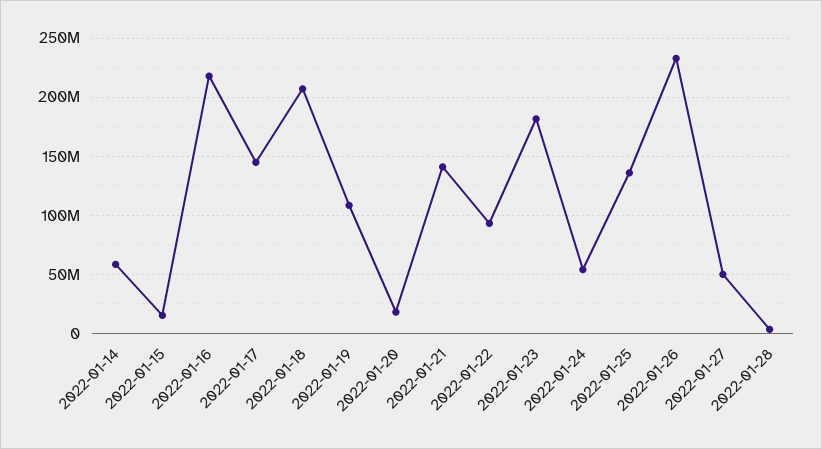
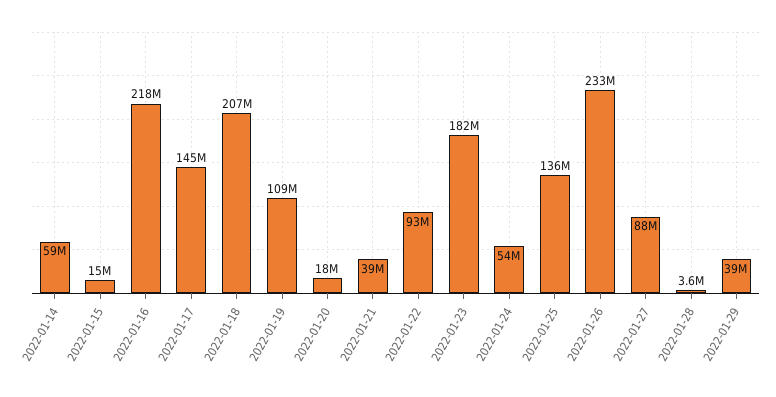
2022-01-21: 140000000 -> 39000000
2022-01-27: 50000000 -> 88000000
2022-01-29: none -> 39000000

